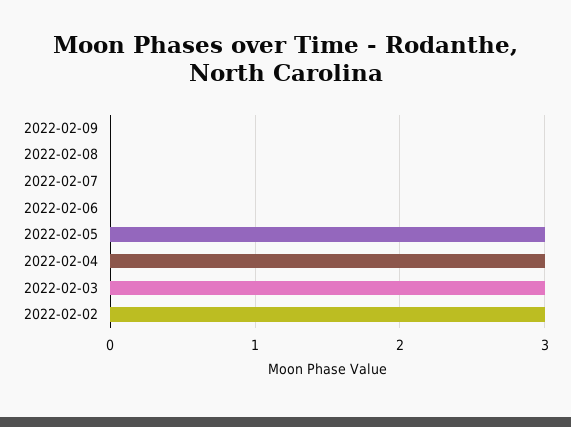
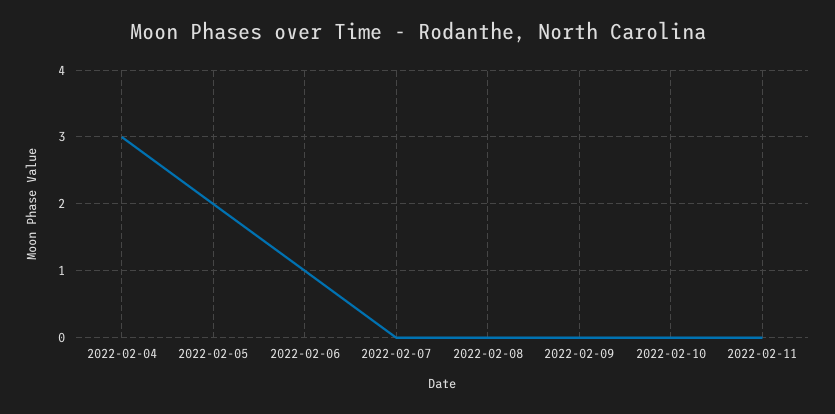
2022-02-06: 0 -> 1
2022-02-05: 3 -> 2
2022-02-03: 3 -> none
2022-02-02: 3 -> none
2022-02-10: none -> 0
2022-02-11: none -> 0

